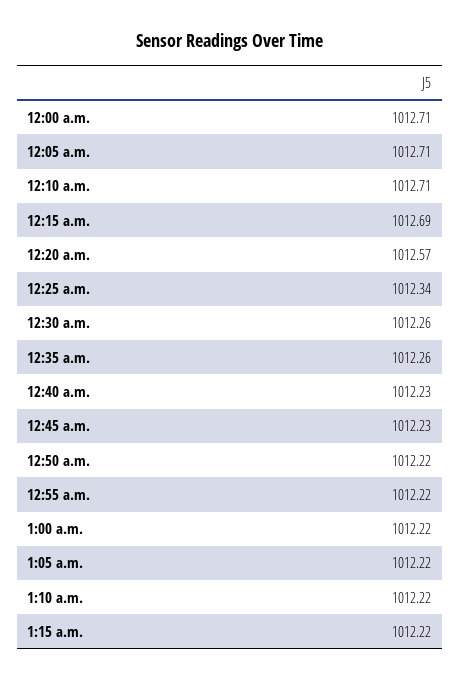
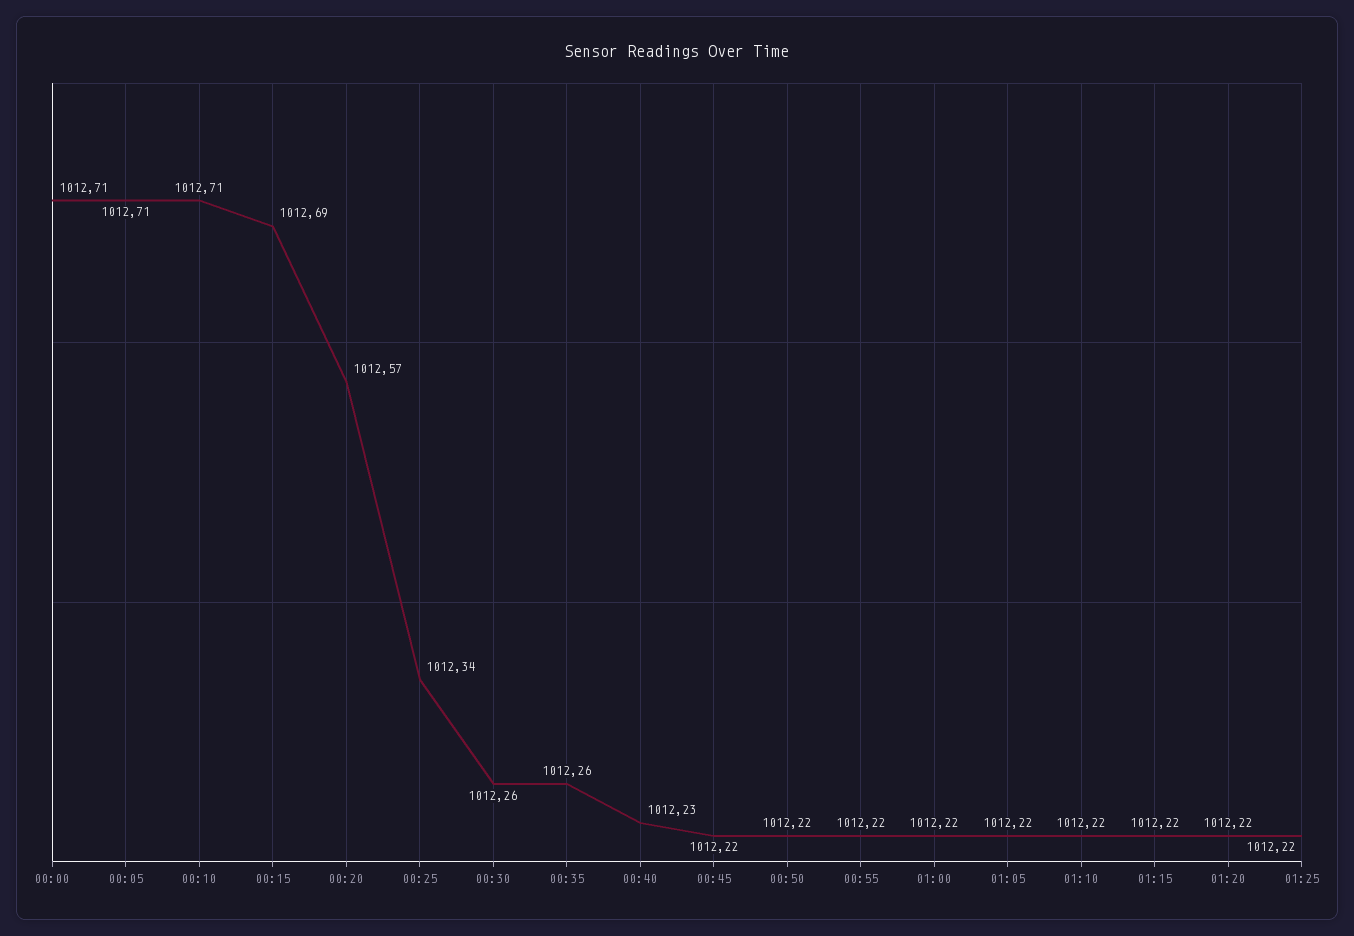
12:45 a.m.: 1012.23 -> 1012.22
01:20: none -> 1012.22
01:25: none -> 1012.22

